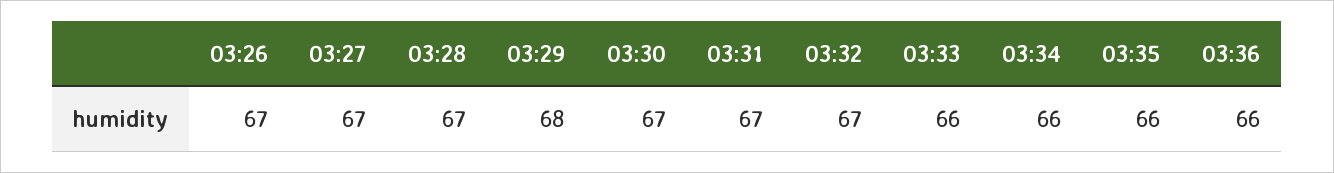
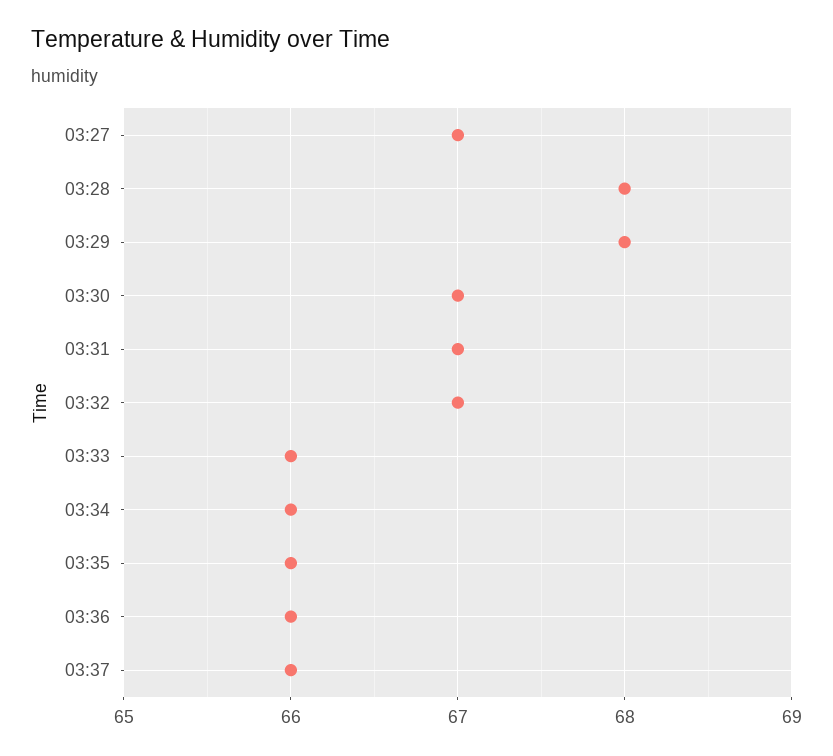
03:26: 67 -> none
03:28: 67 -> 68
03:37: none -> 66

